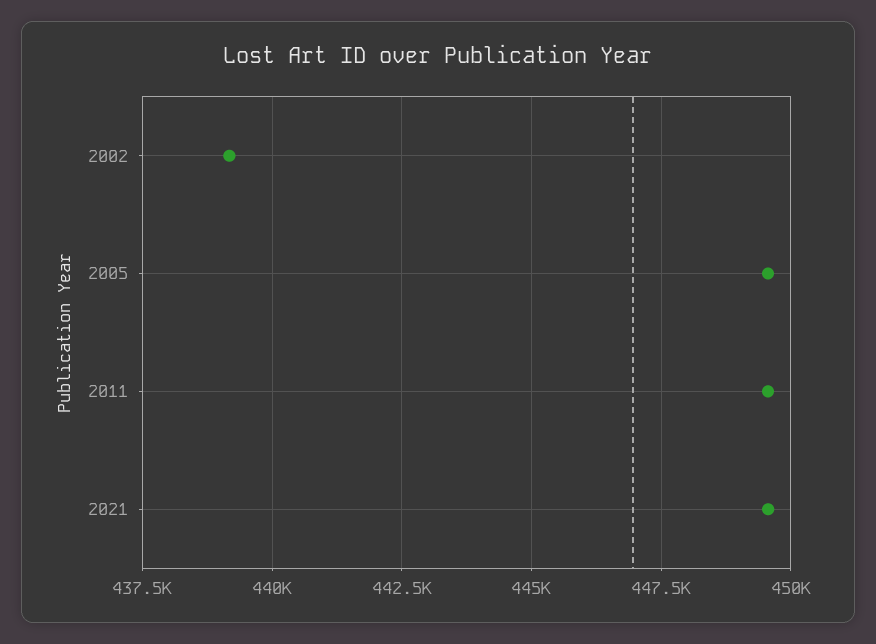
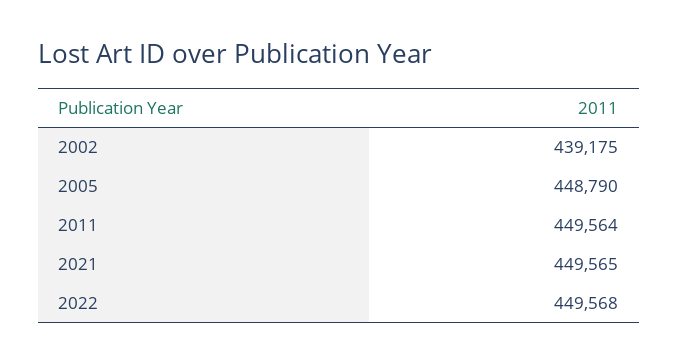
2005: 449500 -> 448790
2022: none -> 449568

